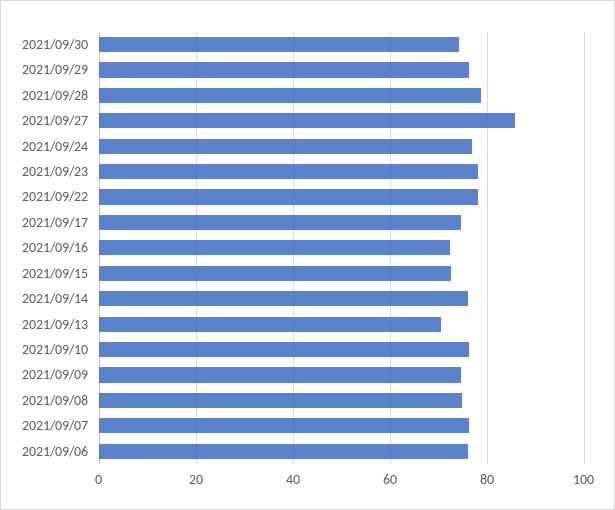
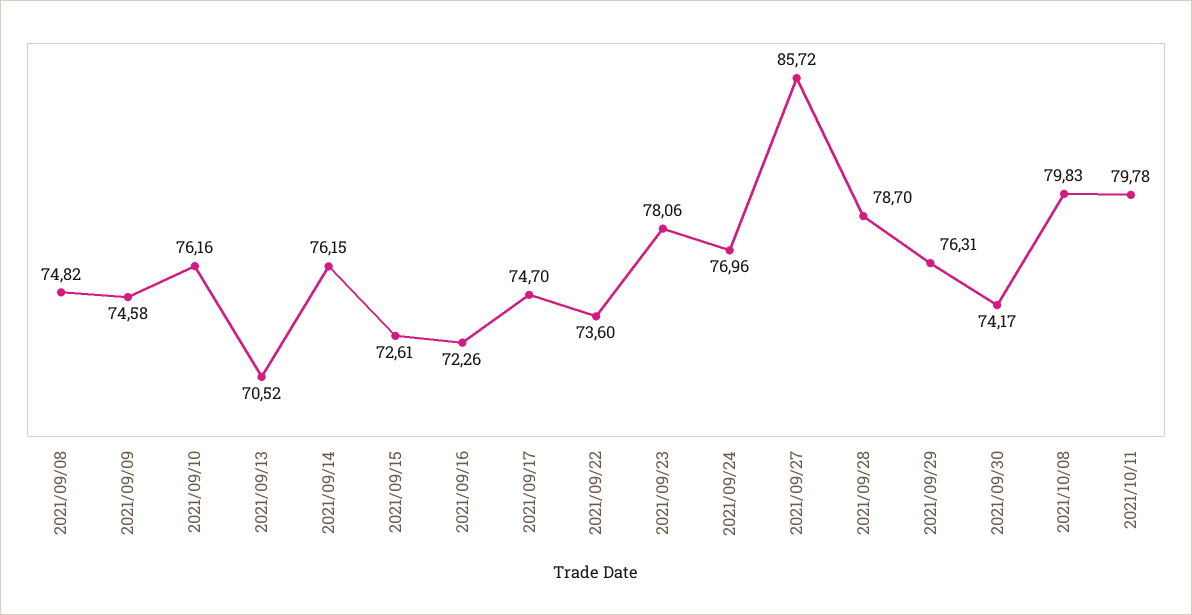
2021/09/22: 78 -> 73.6
2021/09/07: 76 -> none
2021/09/06: 76 -> none
2021/10/08: none -> 79.83
2021/10/11: none -> 79.78

